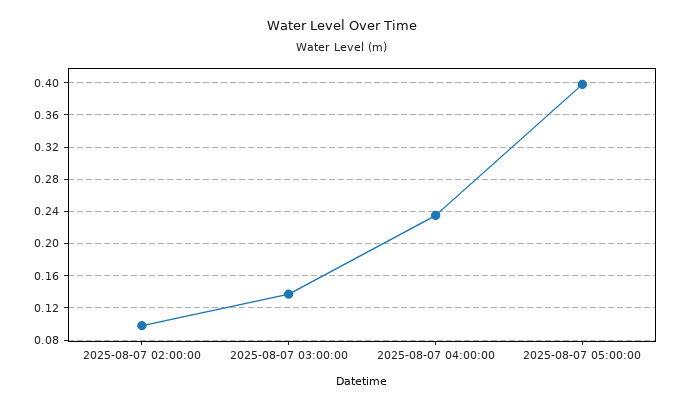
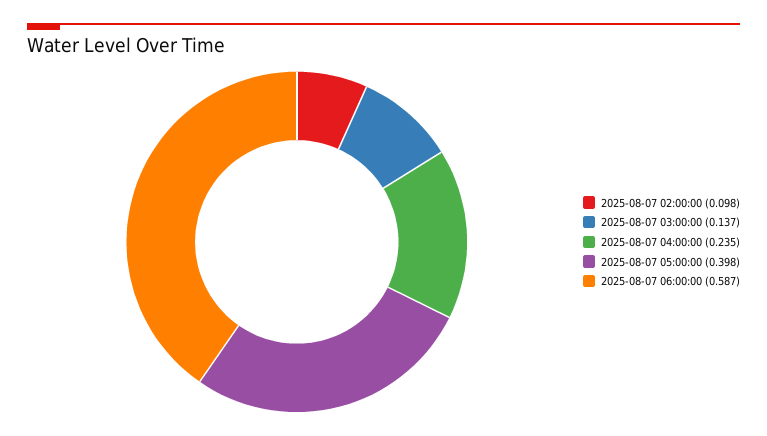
2025-08-07 06:00:00: none -> 0.587

